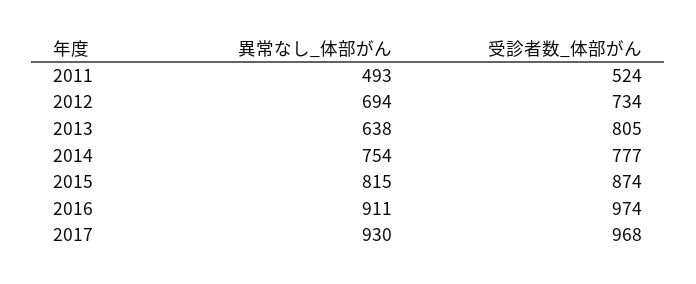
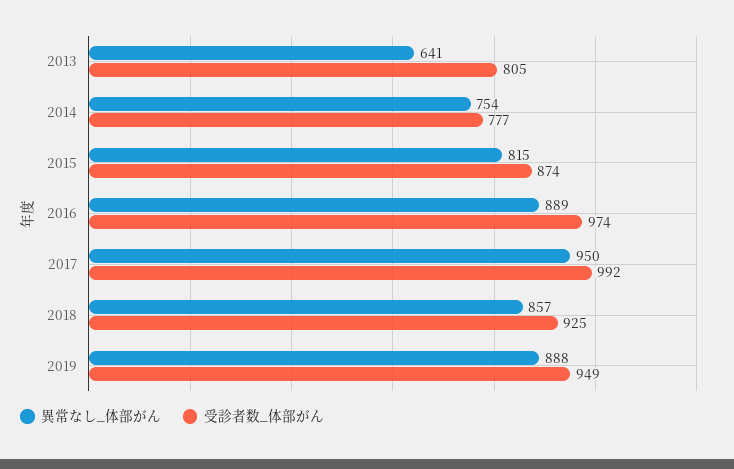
異常なし_体部がん, 2011: 493 -> none
受診者数_体部がん, 2011: 524 -> none
異常なし_体部がん, 2012: 694 -> none
受診者数_体部がん, 2012: 734 -> none
異常なし_体部がん, 2013: 638 -> 641
異常なし_体部がん, 2016: 911 -> 889
異常なし_体部がん, 2017: 930 -> 950
受診者数_体部がん, 2017: 968 -> 992
異常なし_体部がん, 2018: none -> 857
受診者数_体部がん, 2018: none -> 925
異常なし_体部がん, 2019: none -> 888
受診者数_体部がん, 2019: none -> 949

